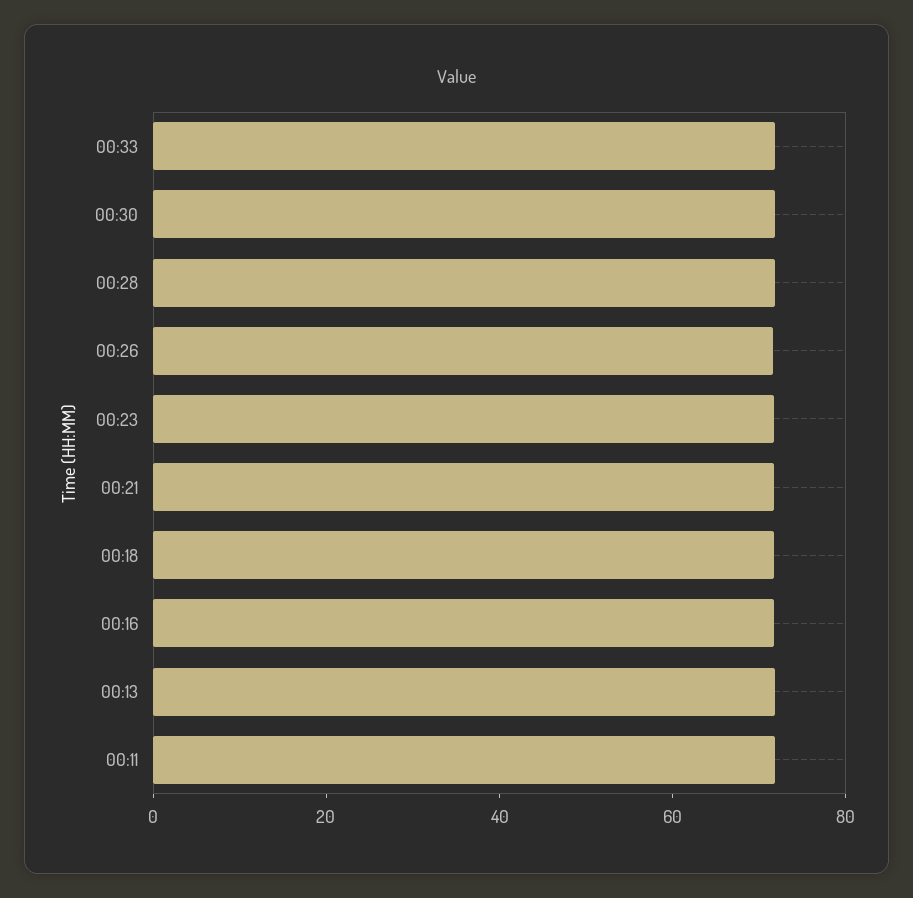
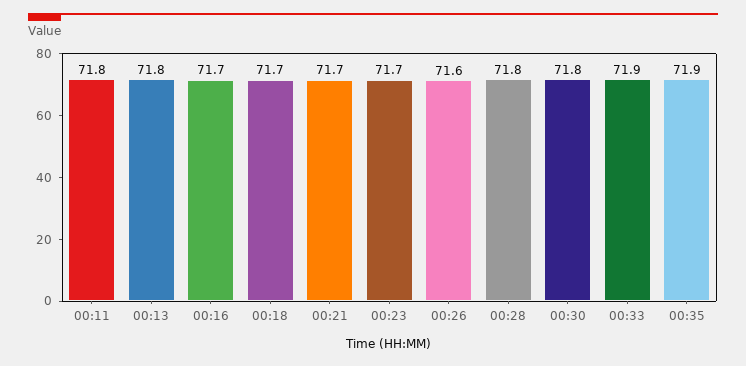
00:35: none -> 71.9

